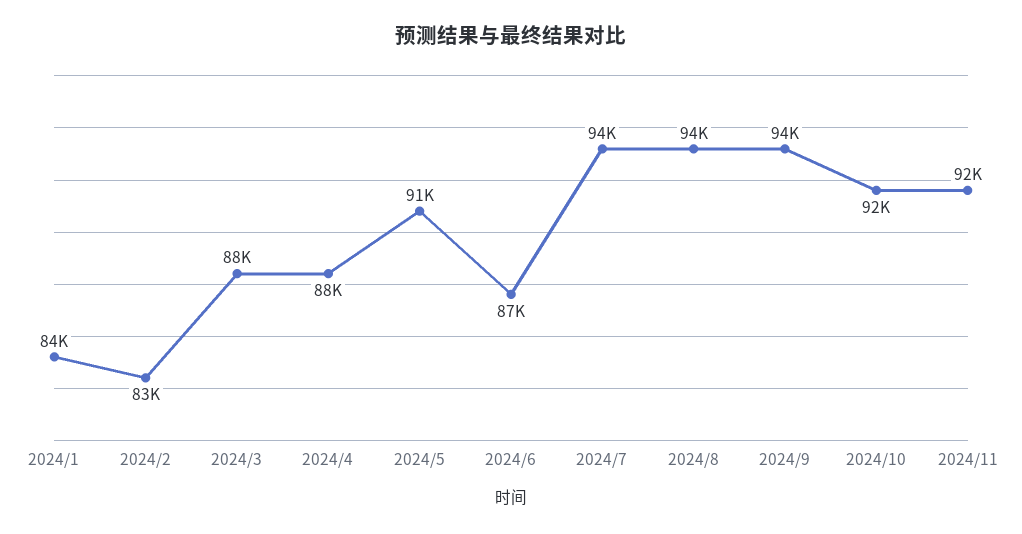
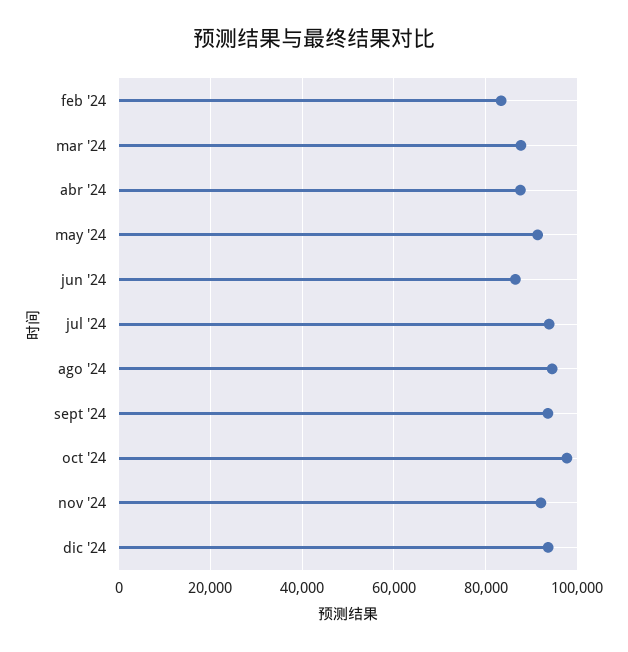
2024/1: 84000 -> none
2024/10: 92000 -> 98000
dic '24: none -> 94000

